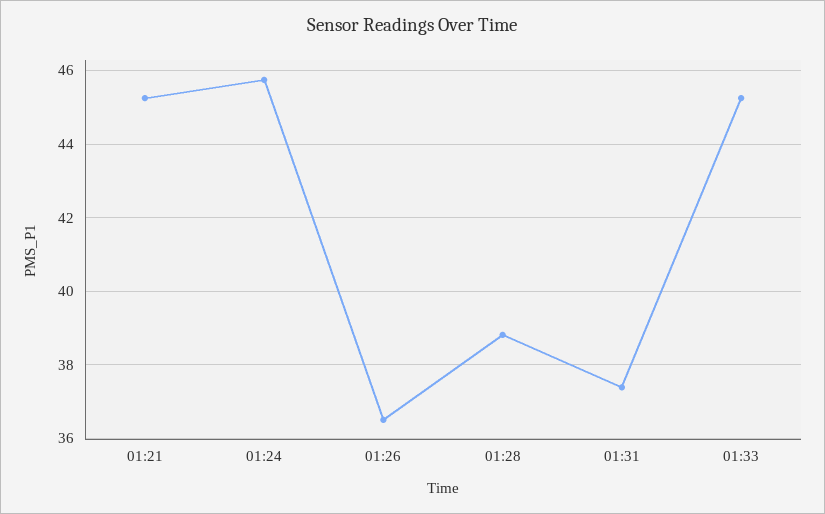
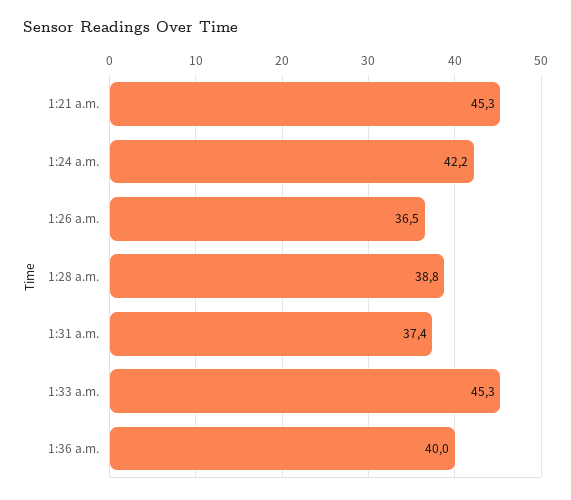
01:24: 45.8 -> 42.2
1:36 a.m.: none -> 40

